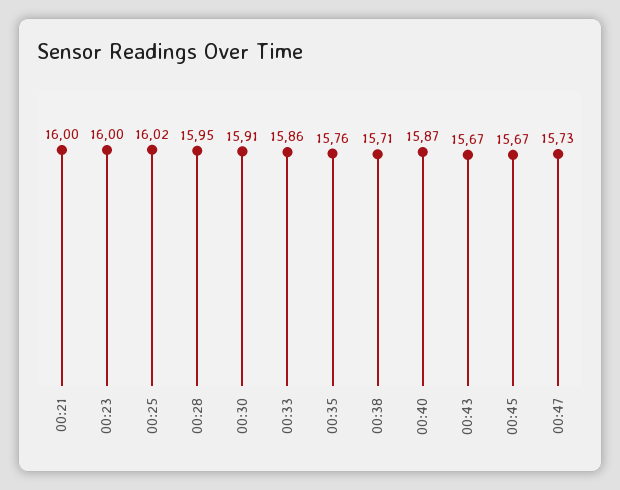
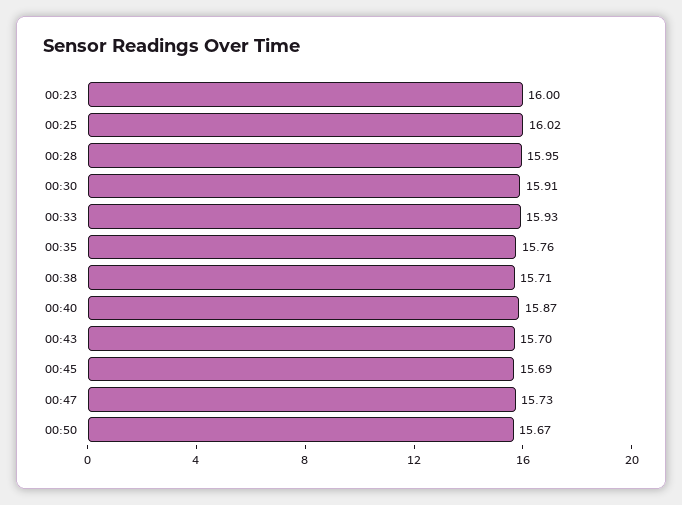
00:21: 16 -> none
00:33: 15.86 -> 15.93
00:43: 15.67 -> 15.7
00:45: 15.67 -> 15.69
00:50: none -> 15.67

